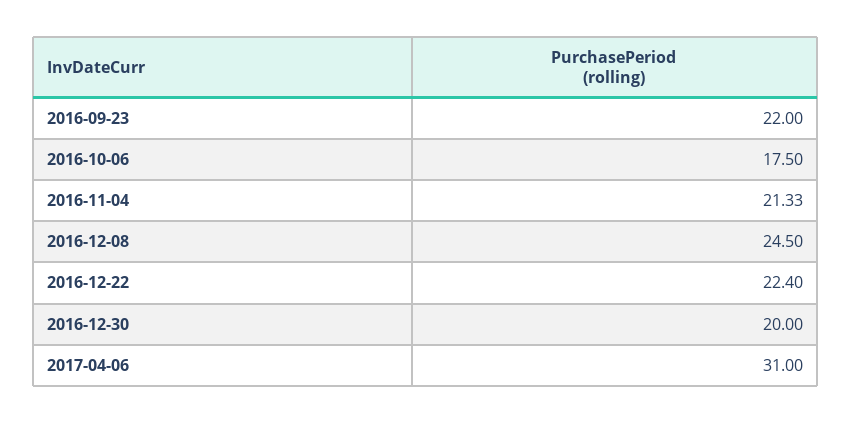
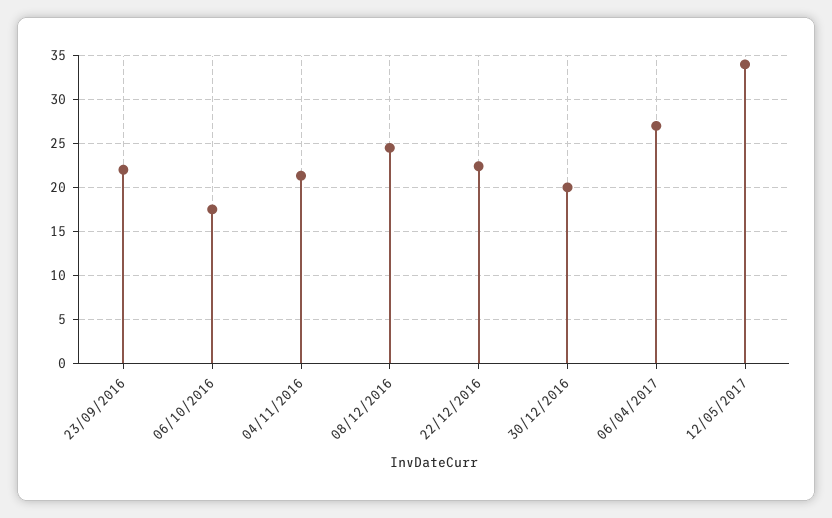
2017-04-06: 31 -> 27
12/05/2017: none -> 34

